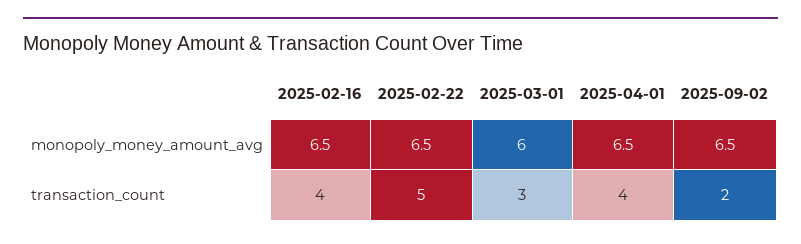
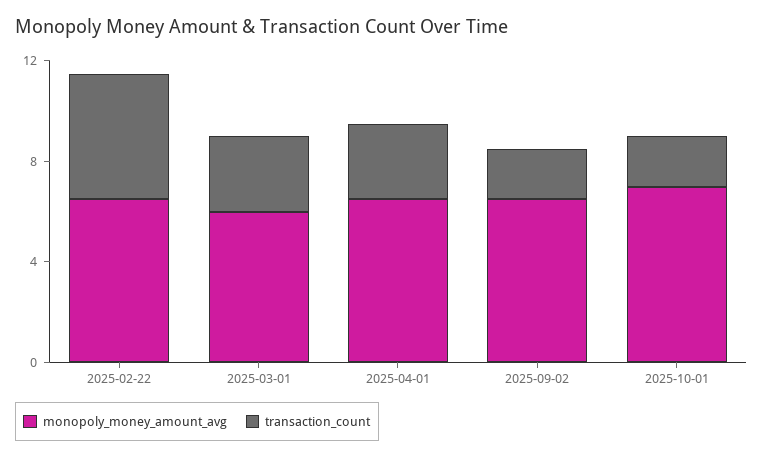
monopoly_money_amount_avg, 2025-02-16: 6.5 -> none
transaction_count, 2025-02-16: 4 -> none
transaction_count, 2025-04-01: 4 -> 3
monopoly_money_amount_avg, 2025-10-01: none -> 7
transaction_count, 2025-10-01: none -> 2

